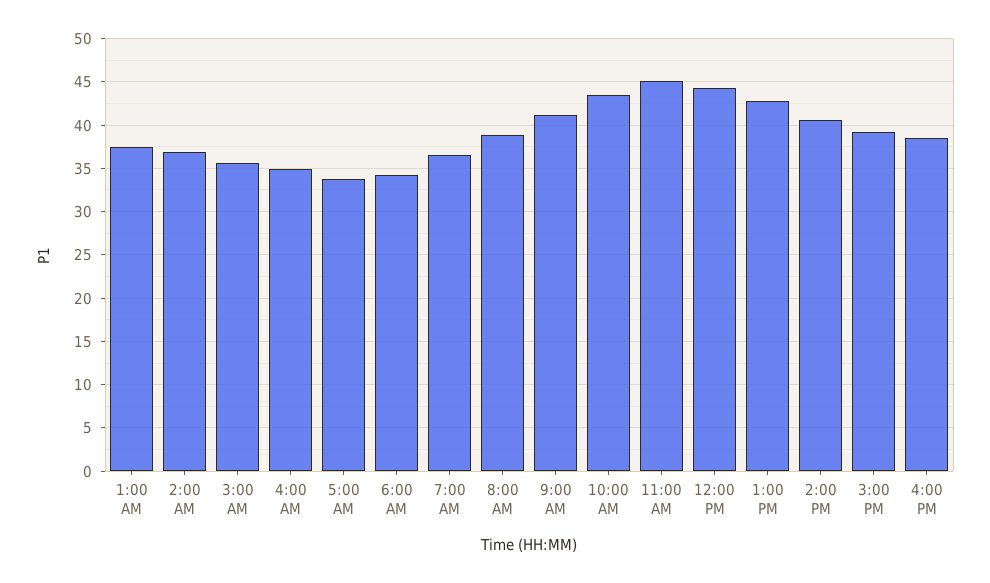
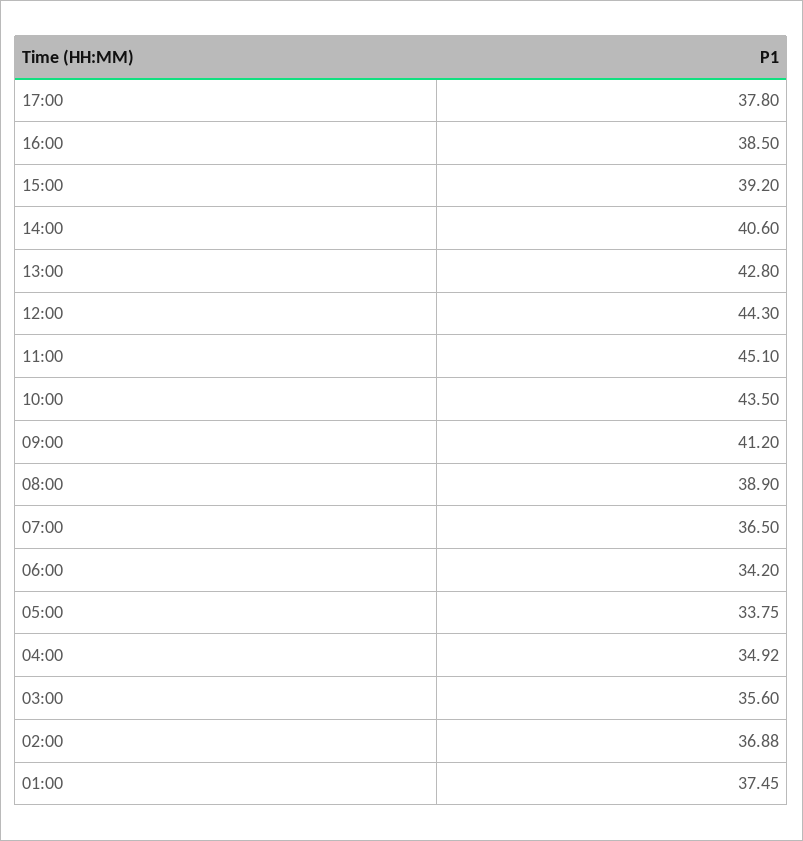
17:00: none -> 37.8

